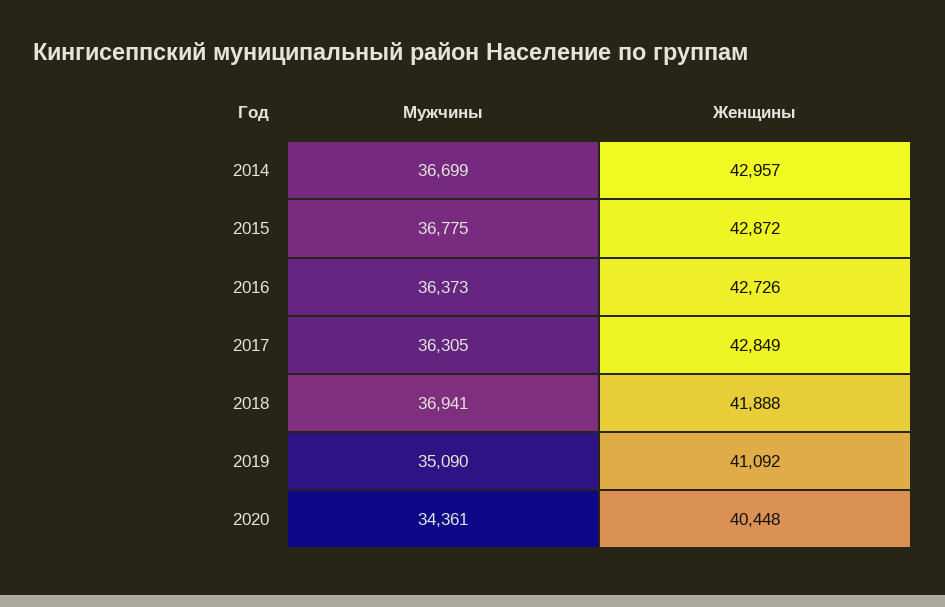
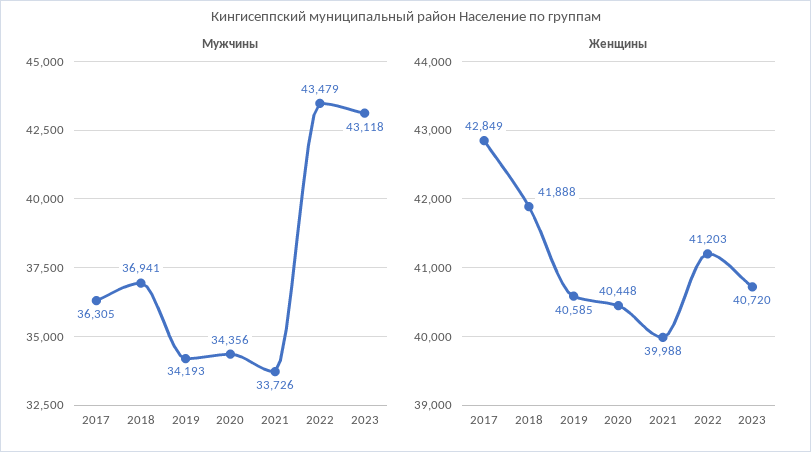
Мужчины, 2014: 36699 -> none
Женщины, 2014: 42957 -> none
Мужчины, 2015: 36775 -> none
Женщины, 2015: 42872 -> none
Мужчины, 2016: 36373 -> none
Женщины, 2016: 42726 -> none
Мужчины, 2019: 35090 -> 34193
Женщины, 2019: 41092 -> 40585
Мужчины, 2020: 34361 -> 34356
Мужчины, 2021: none -> 33726
Мужчины, 2022: none -> 43479
Мужчины, 2023: none -> 43118
Женщины, 2021: none -> 39988
Женщины, 2022: none -> 41203
Женщины, 2023: none -> 40720

